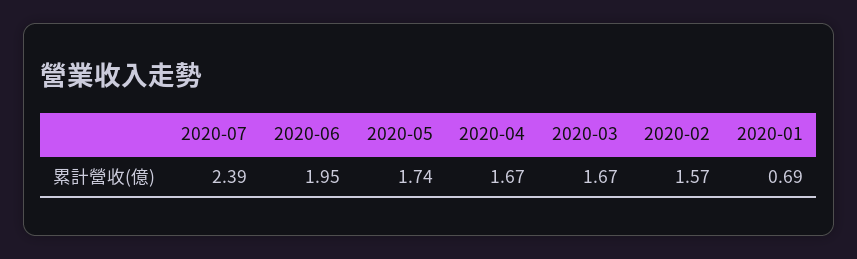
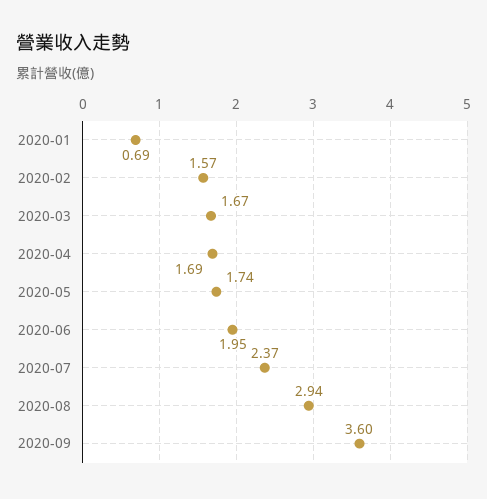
2020-07: 2.39 -> 2.37
2020-04: 1.67 -> 1.69
2020-08: none -> 2.94
2020-09: none -> 3.6

